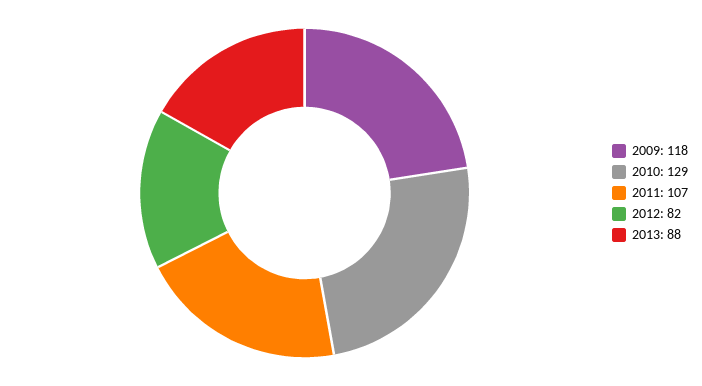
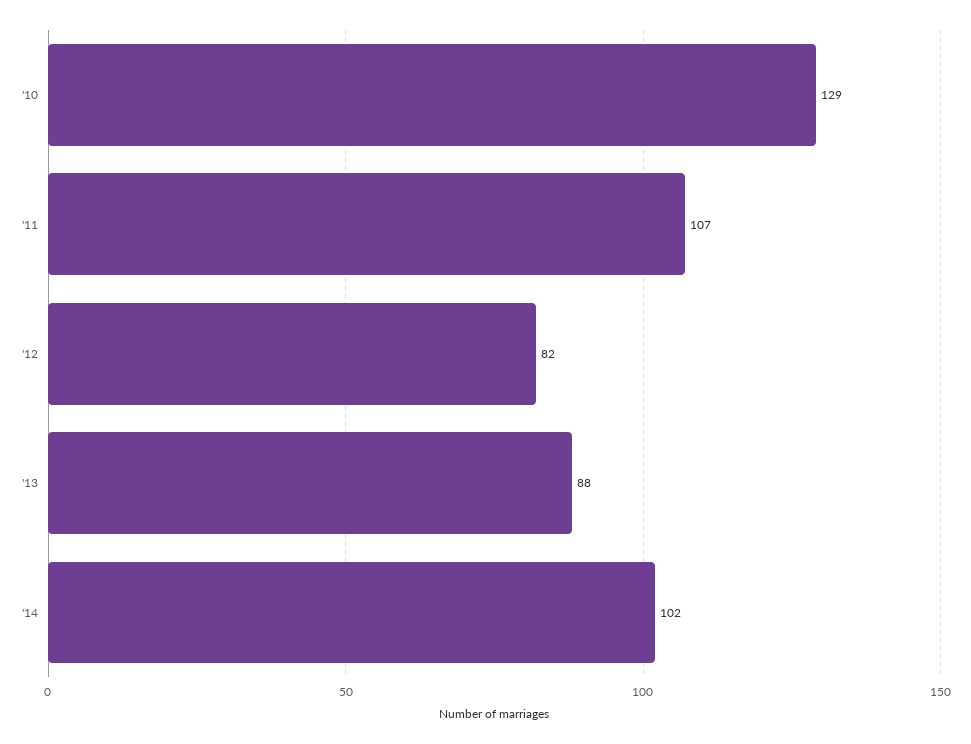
2009: 118 -> none
'14: none -> 102

